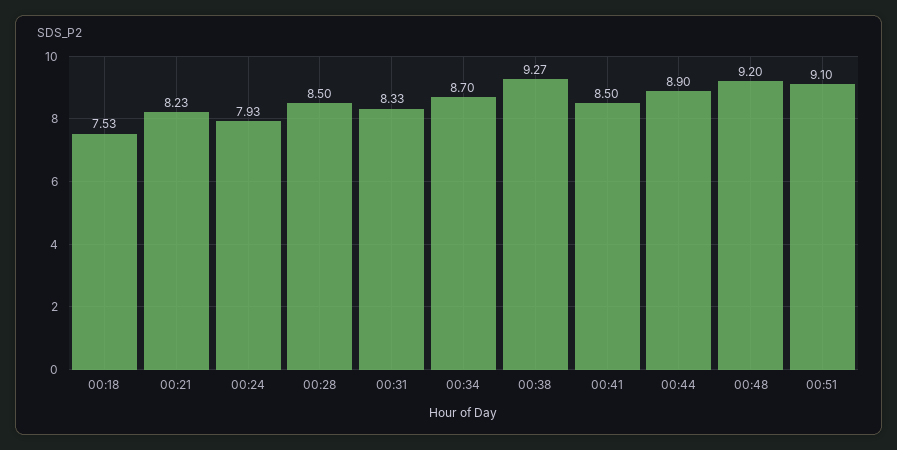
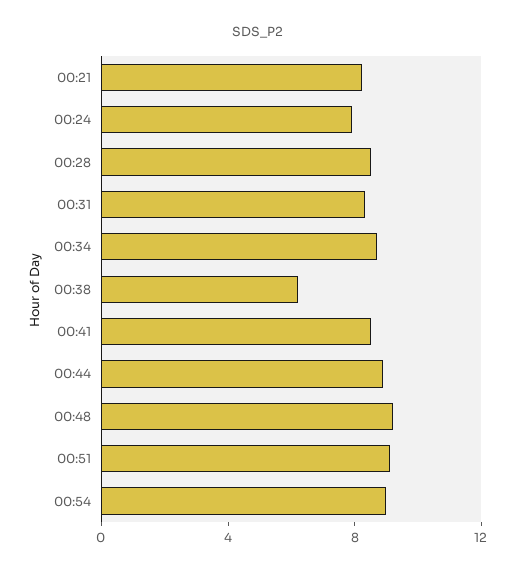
00:18: 7.53 -> none
00:38: 9.27 -> 6
00:54: none -> 9

